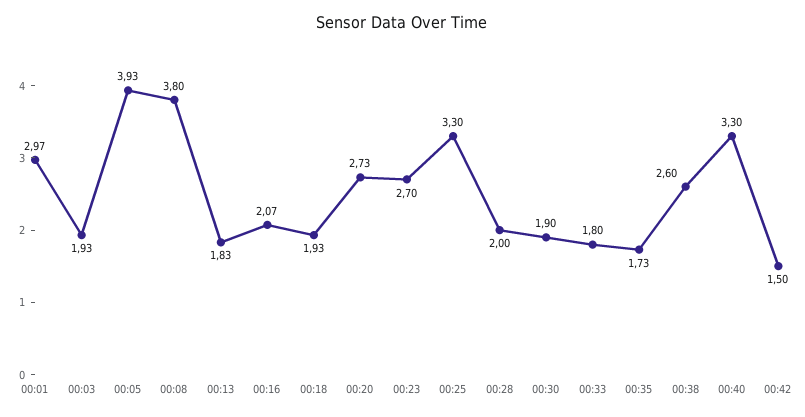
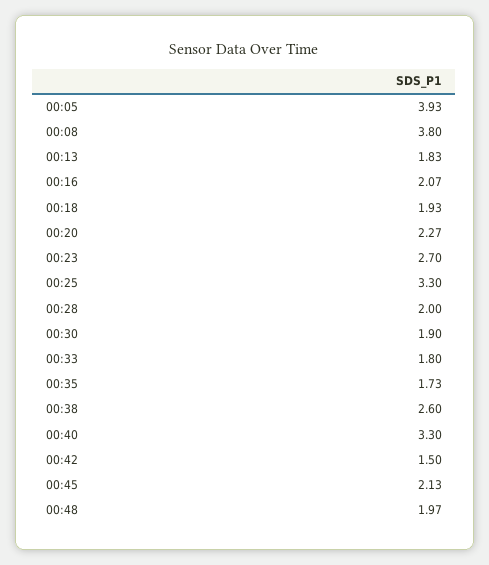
00:01: 2.97 -> none
00:03: 1.93 -> none
00:20: 2.73 -> 2.27
00:45: none -> 2.13
00:48: none -> 1.97

